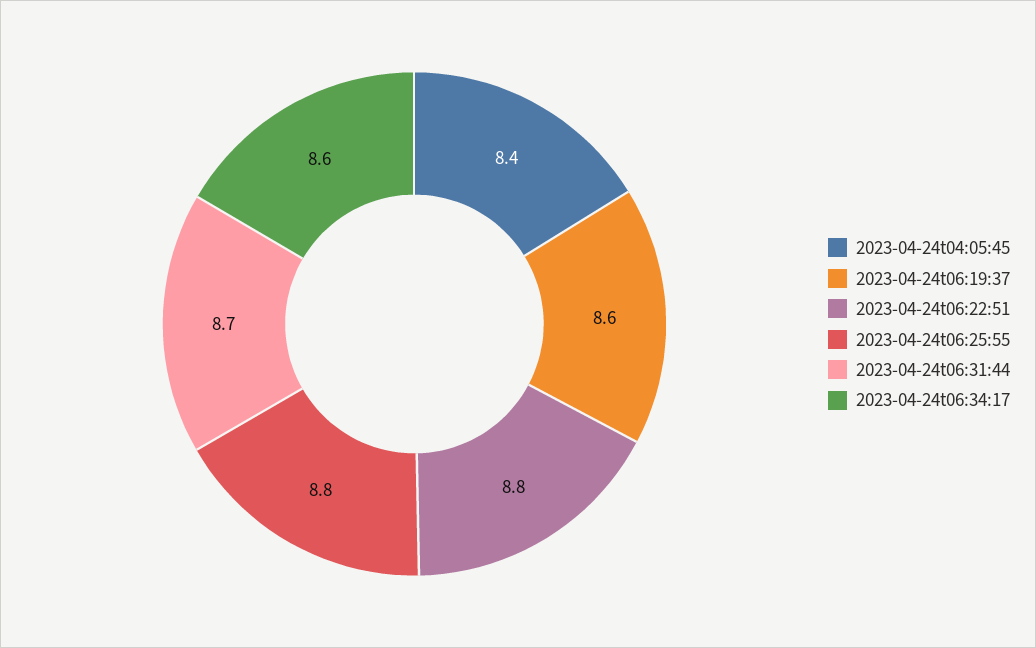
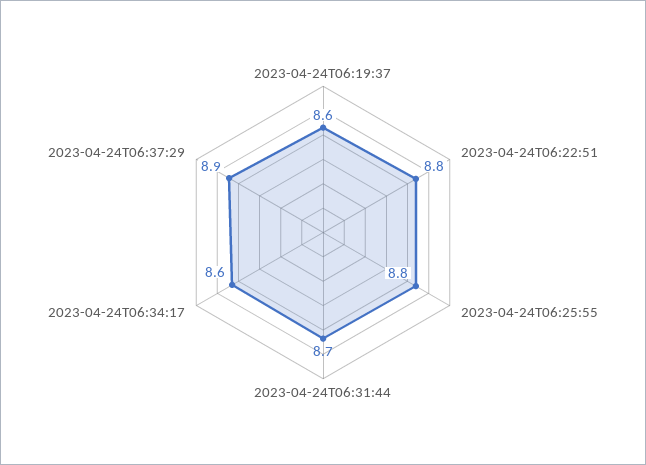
2023-04-24t04:05:45: 8.4 -> none
2023-04-24T06:37:29: none -> 8.9

